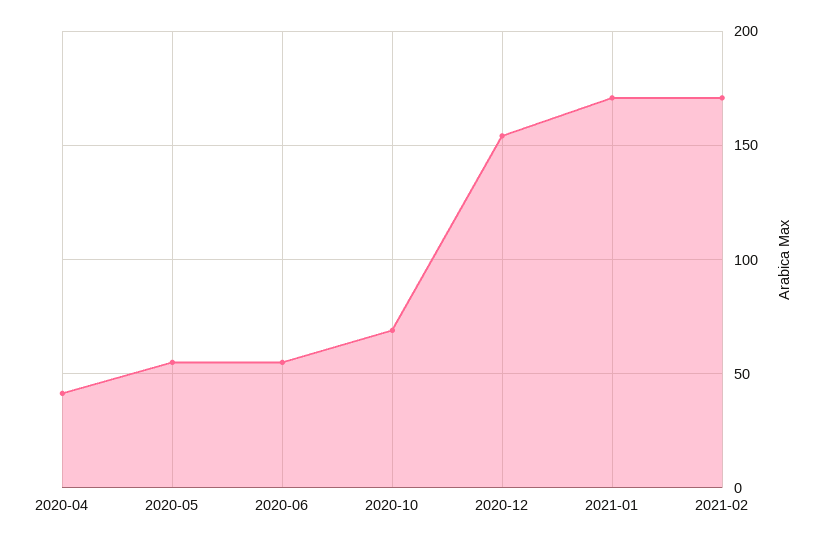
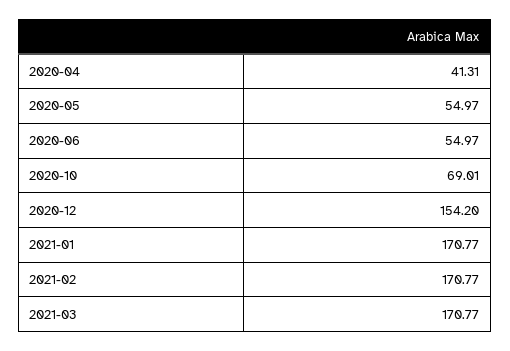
2021-03: none -> 170.77

